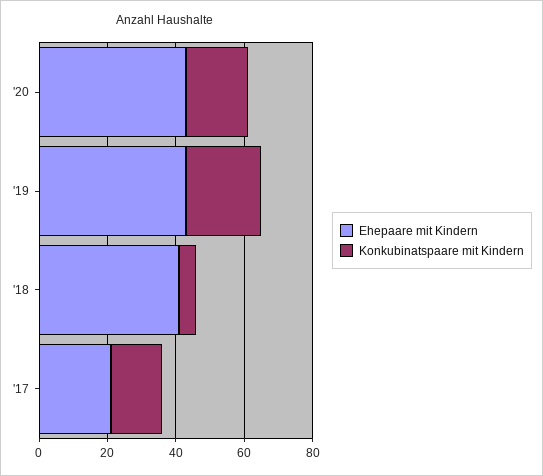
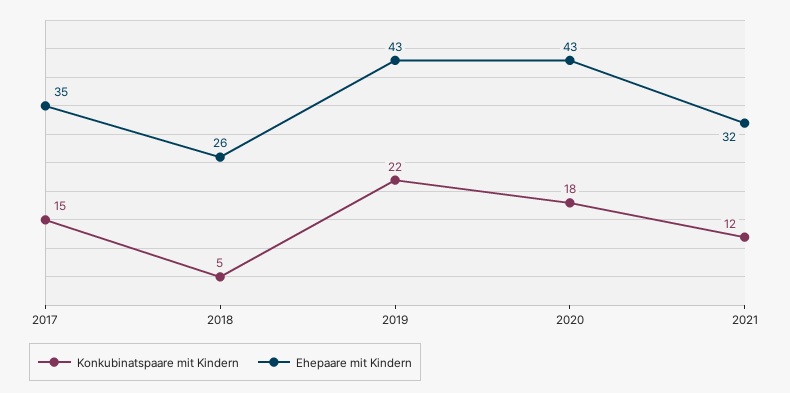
Ehepaare mit Kindern, '18: 40 -> 26
Ehepaare mit Kindern, '17: 20 -> 35
Konkubinatspaare mit Kindern, 2021: none -> 12
Ehepaare mit Kindern, 2021: none -> 32

